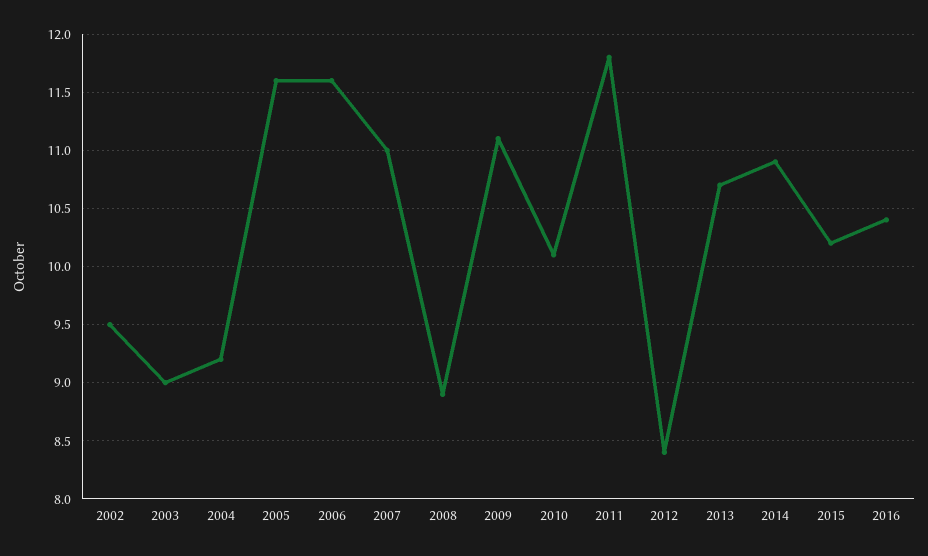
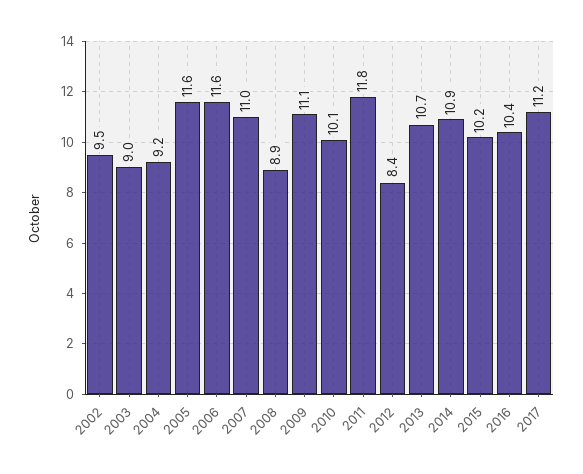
2017: none -> 11.2

